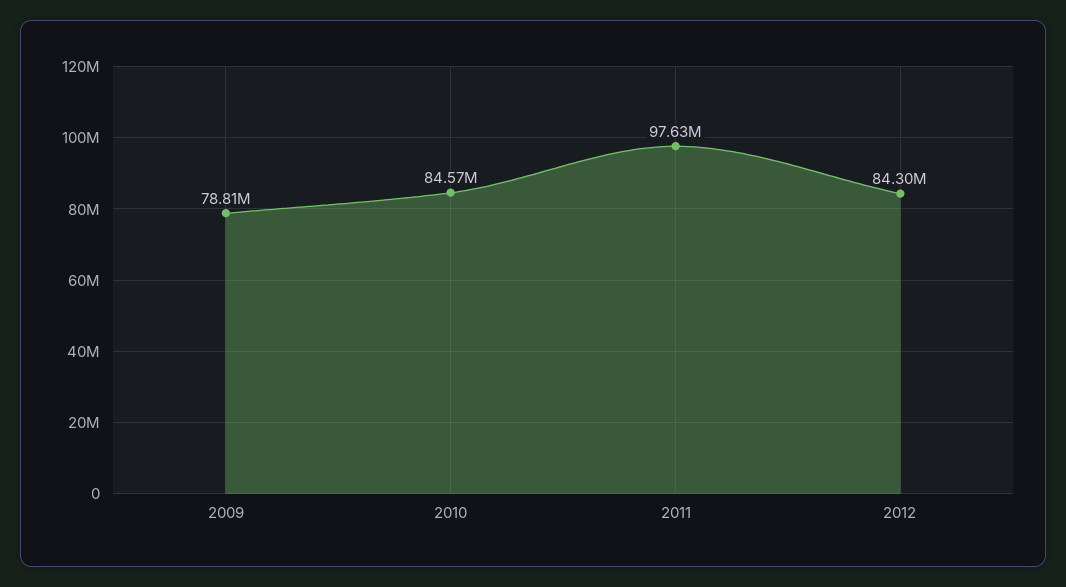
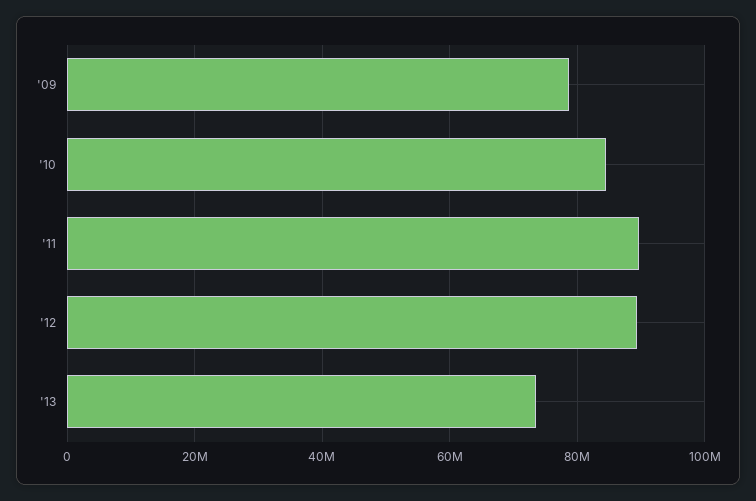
2011: 97630000 -> 90000000
2012: 84300000 -> 90000000
'13: none -> 74000000

